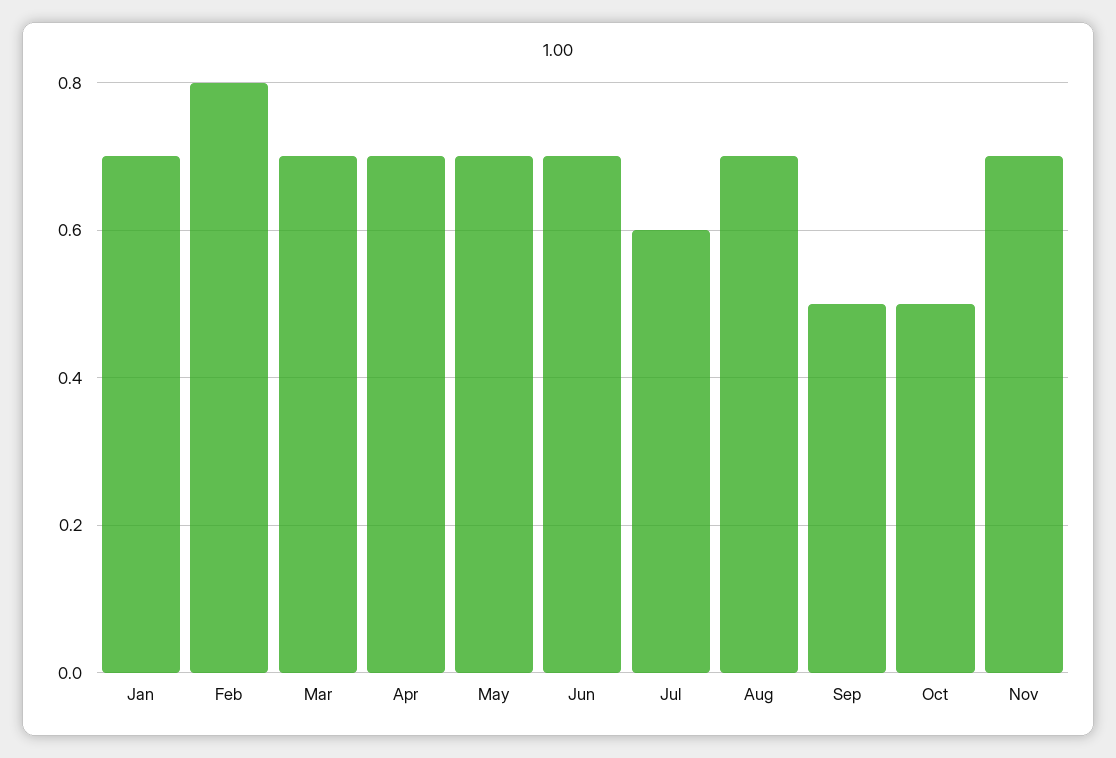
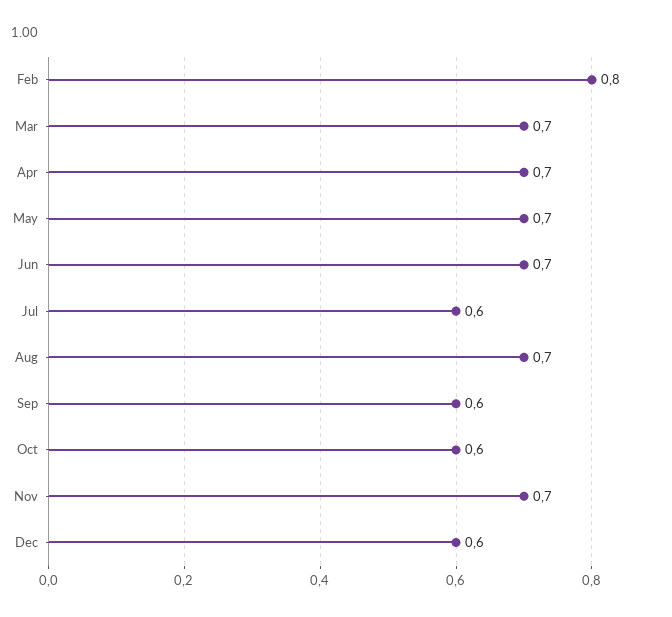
Jan: 0.7 -> none
Sep: 0.5 -> 0.6
Oct: 0.5 -> 0.6
Dec: none -> 0.6

